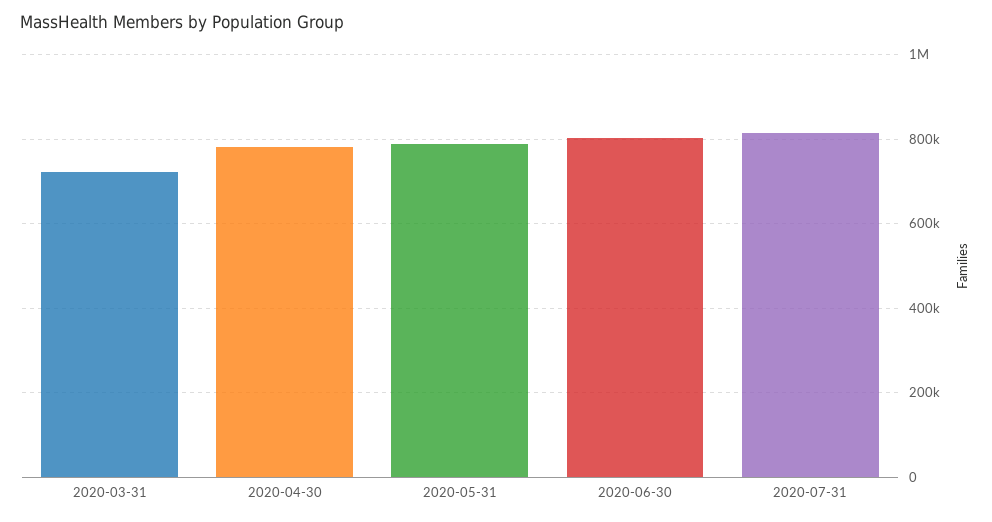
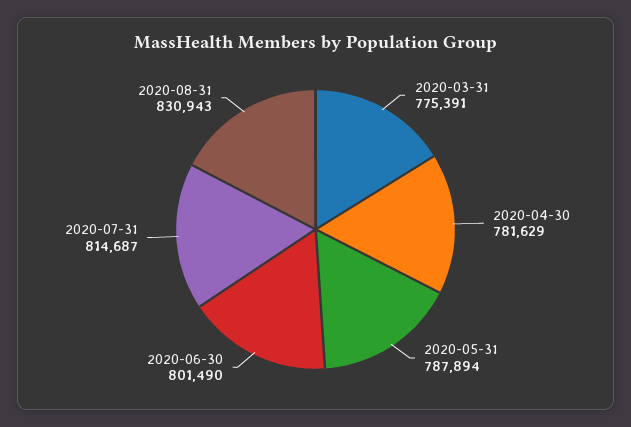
2020-03-31: 720000 -> 775391
2020-08-31: none -> 830943

